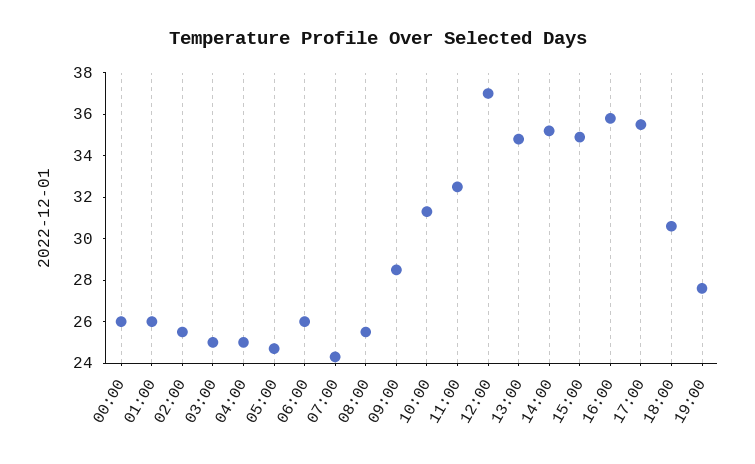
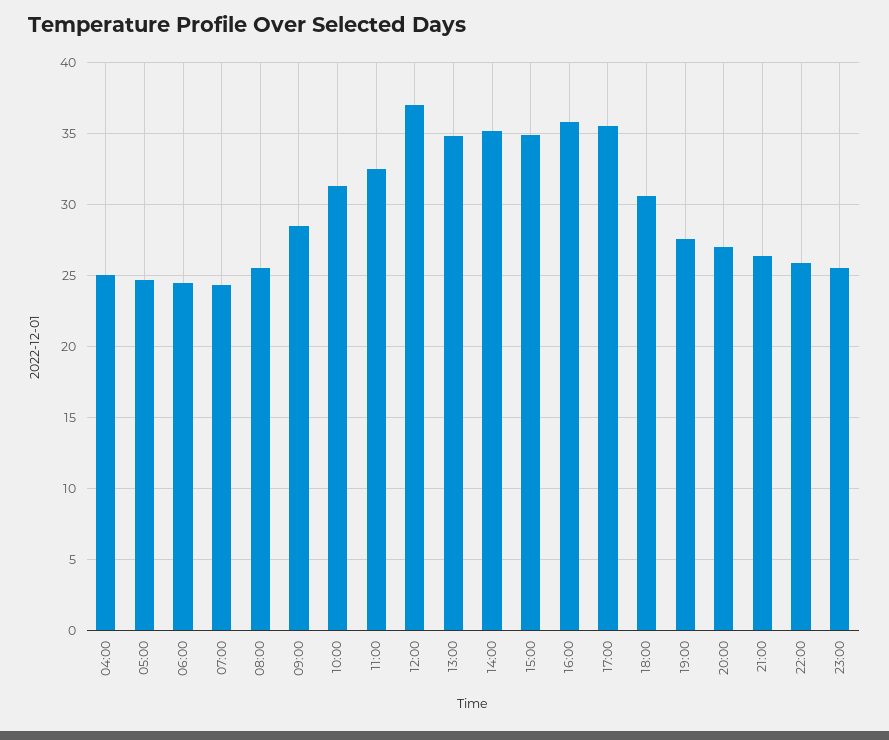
00:00: 26 -> none
01:00: 26 -> none
02:00: 25.5 -> none
03:00: 25 -> none
06:00: 26 -> 24.5
20:00: none -> 27
21:00: none -> 26.5
22:00: none -> 26
23:00: none -> 25.5

